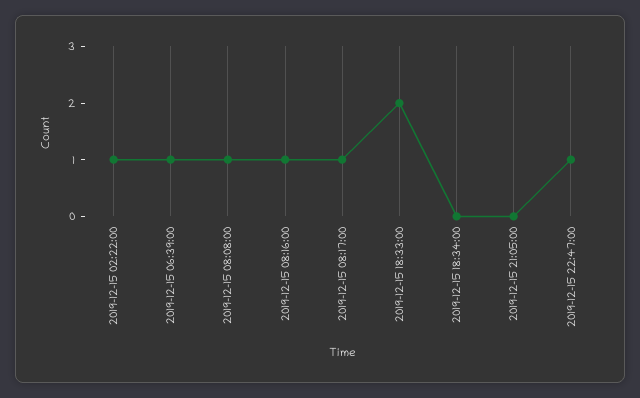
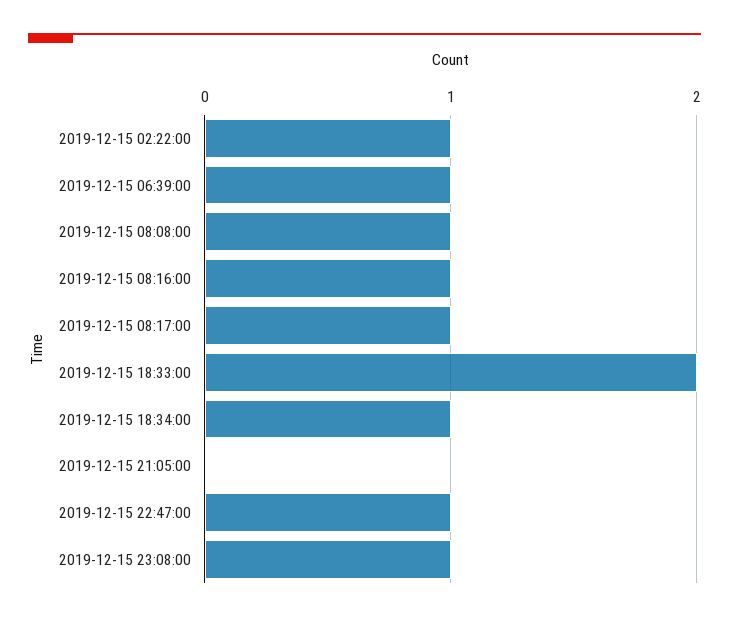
2019-12-15 18:34:00: 0 -> 1
2019-12-15 23:08:00: none -> 1

